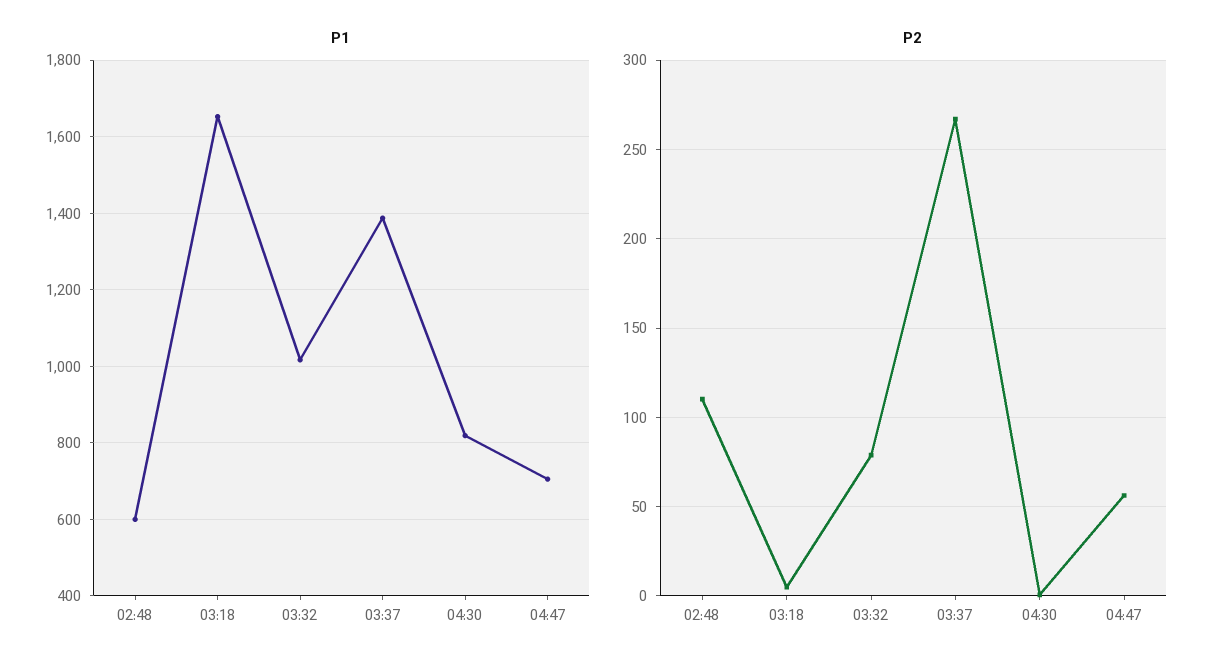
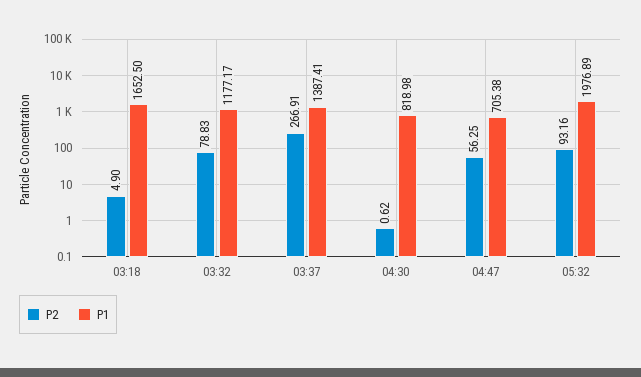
P1, 02:48: 600 -> none
P1, 03:32: 1020 -> 1177.17
P2, 02:48: 110 -> none
P2, 05:32: none -> 93.16
P1, 05:32: none -> 1976.89

